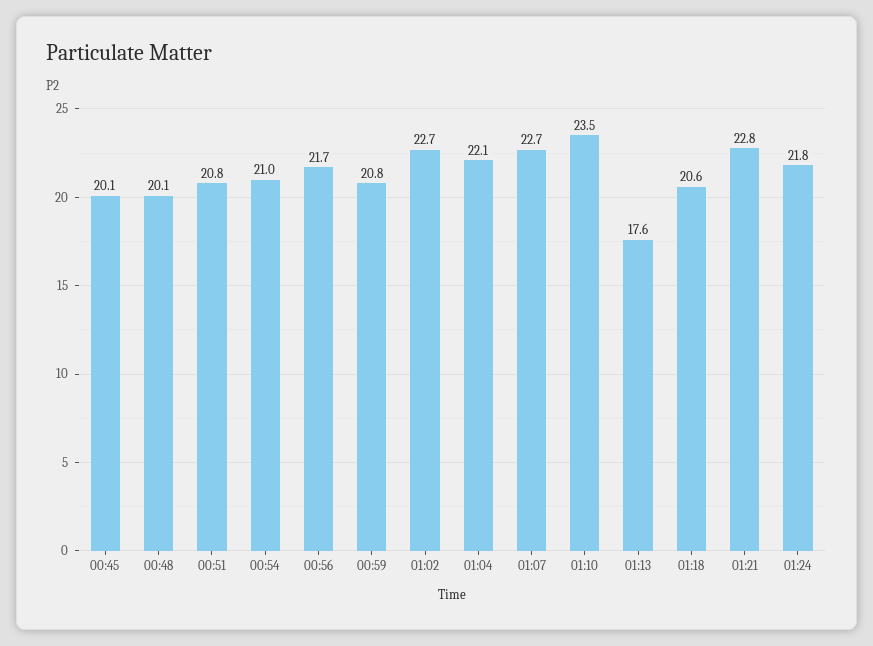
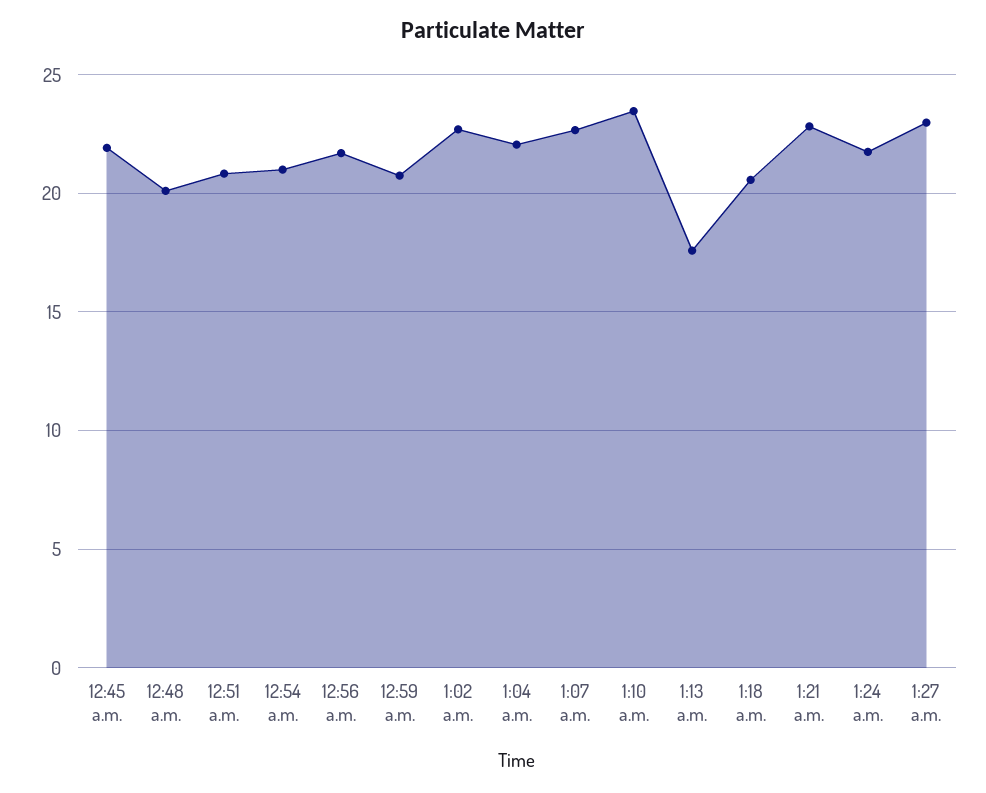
00:45: 20.1 -> 22
1:27 a.m.: none -> 23

